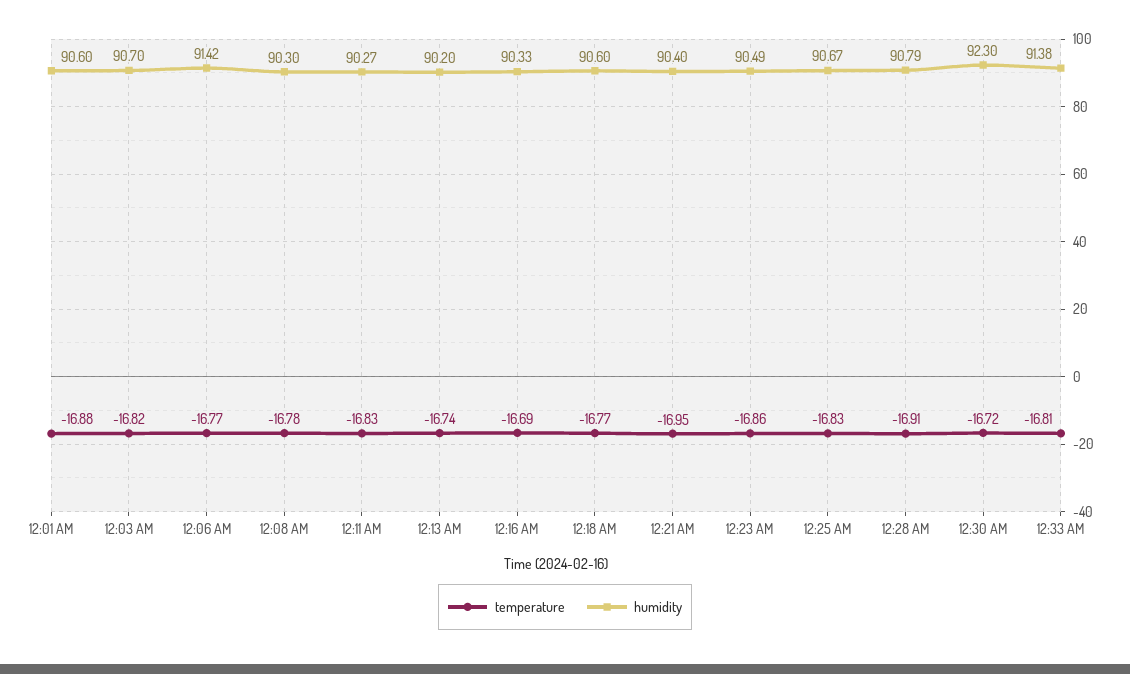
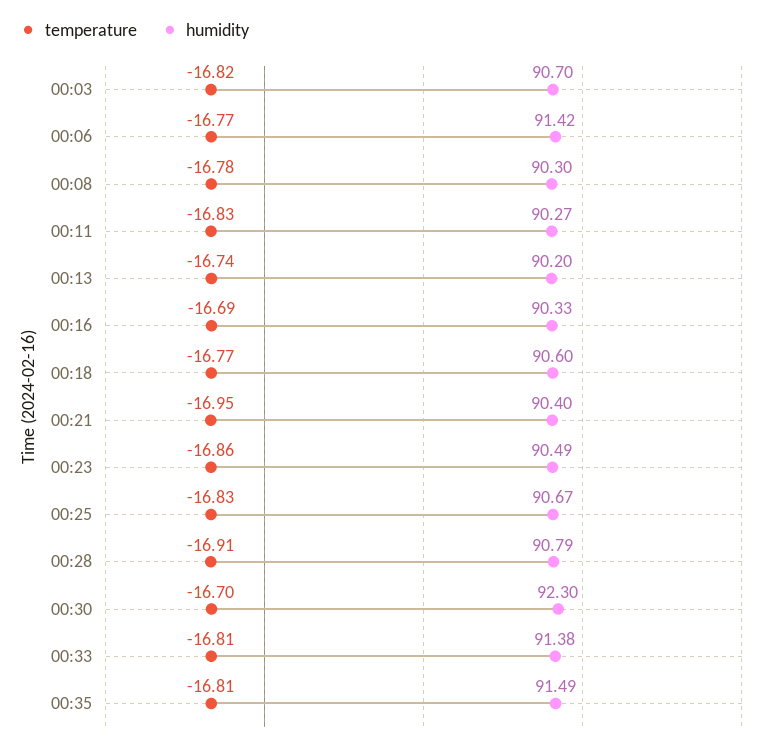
temperature, 12:01 AM: -16.88 -> none
humidity, 12:01 AM: 90.6 -> none
temperature, 12:30 AM: -16.72 -> -16.7
temperature, 00:35: none -> -16.81
humidity, 00:35: none -> 91.49

